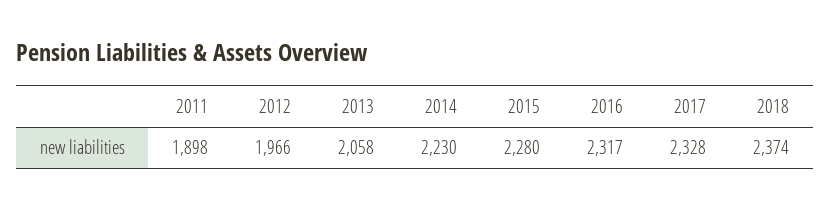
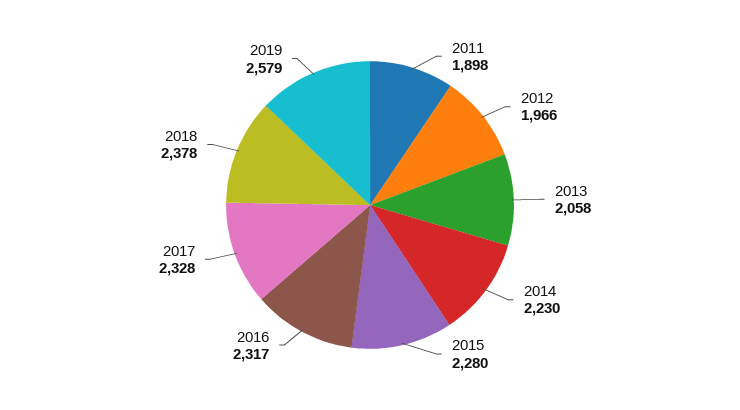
2018: 2374 -> 2378
2019: none -> 2579

